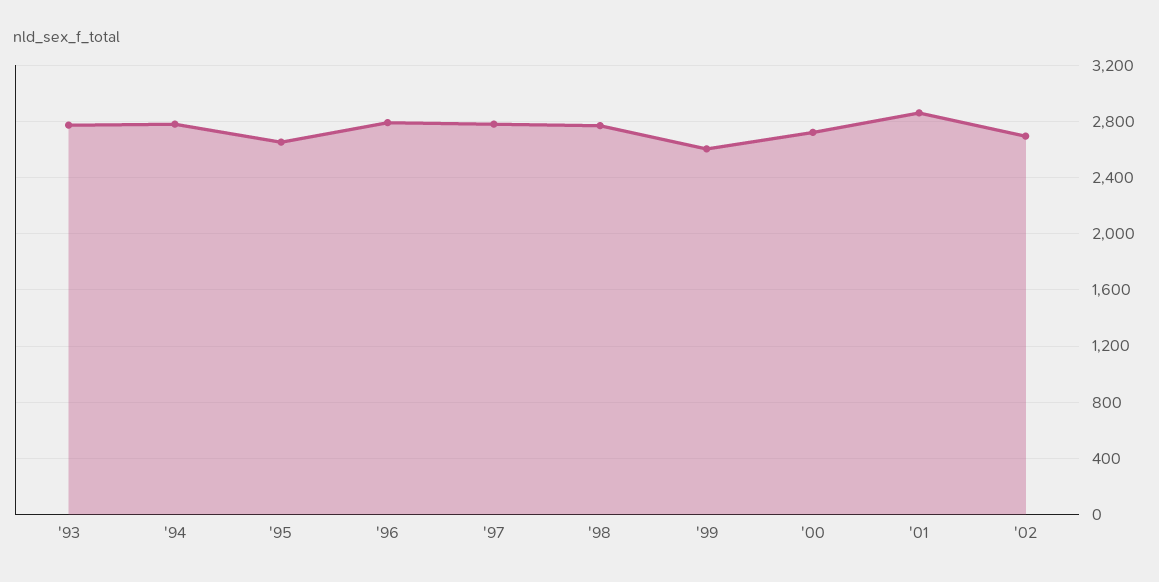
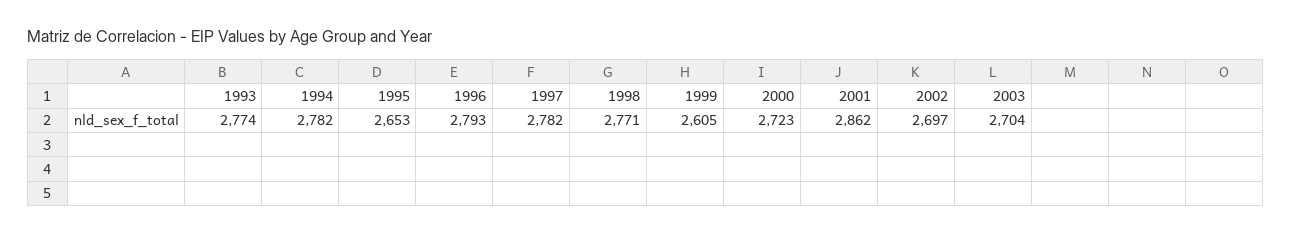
2003: none -> 2704

